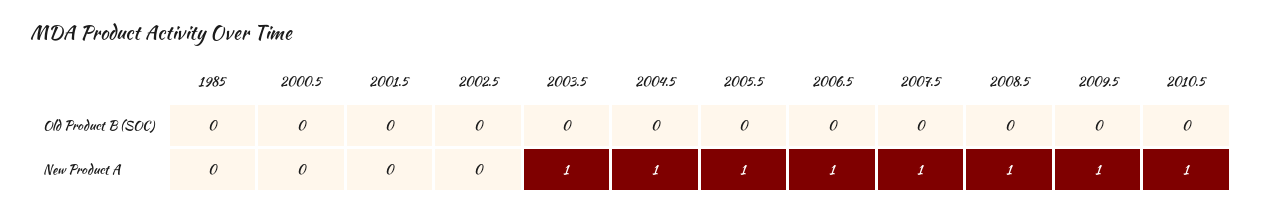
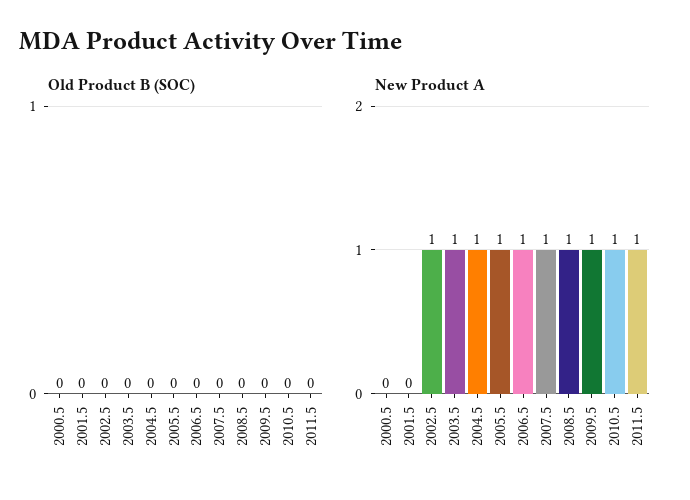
Old Product B (SOC), 1985: 0 -> none
New Product A, 1985: 0 -> none
New Product A, 2002.5: 0 -> 1
Old Product B (SOC), 2011.5: none -> 0
New Product A, 2011.5: none -> 1

